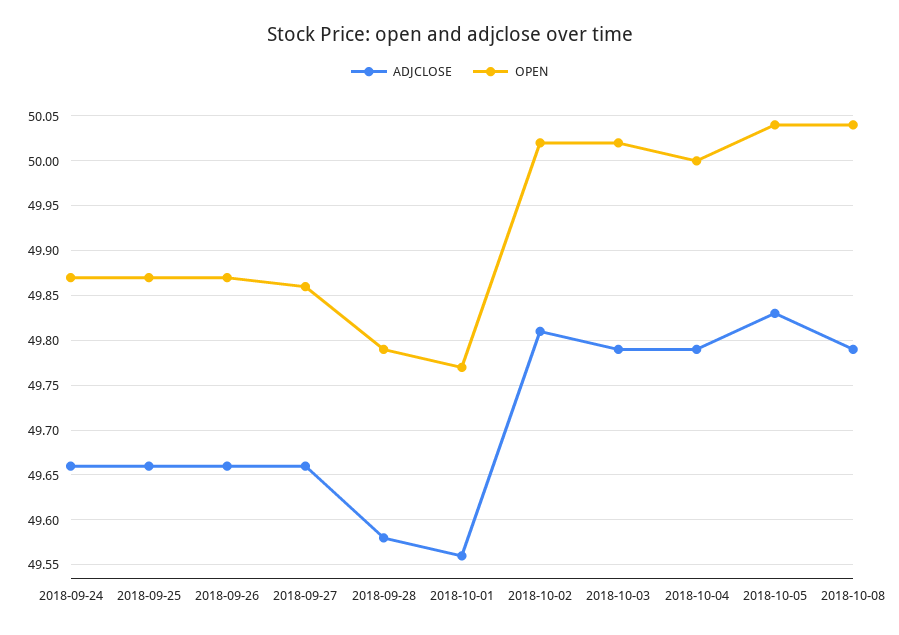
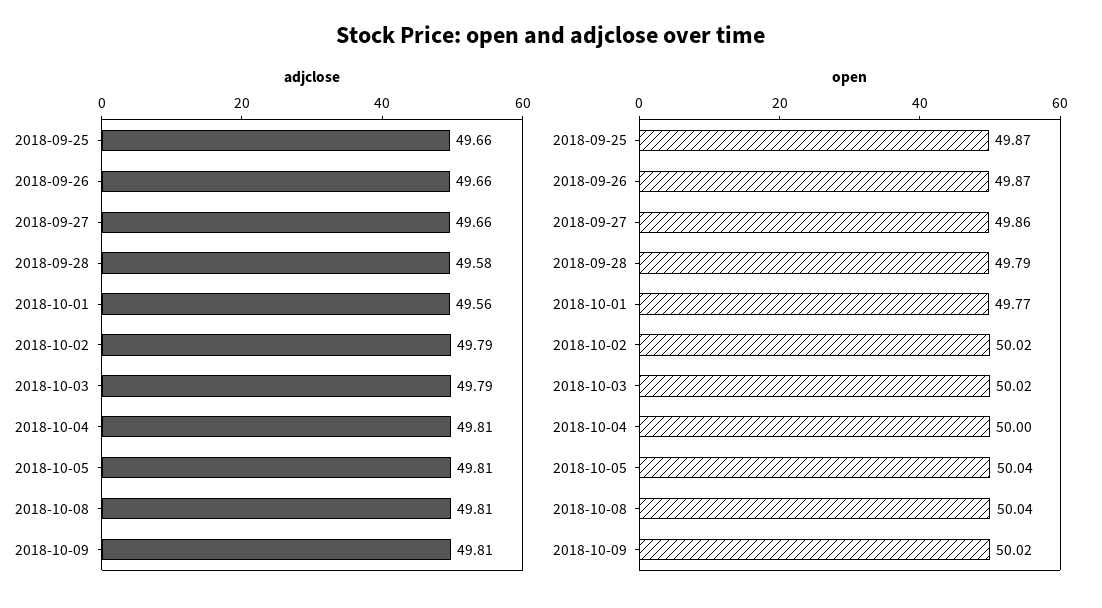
ADJCLOSE, 2018-09-24: 49.66 -> none
OPEN, 2018-09-24: 49.87 -> none
ADJCLOSE, 2018-10-02: 49.81 -> 49.79
ADJCLOSE, 2018-10-04: 49.79 -> 49.81
ADJCLOSE, 2018-10-05: 49.83 -> 49.81
ADJCLOSE, 2018-10-08: 49.79 -> 49.81
ADJCLOSE, 2018-10-09: none -> 49.81
OPEN, 2018-10-09: none -> 50.02

